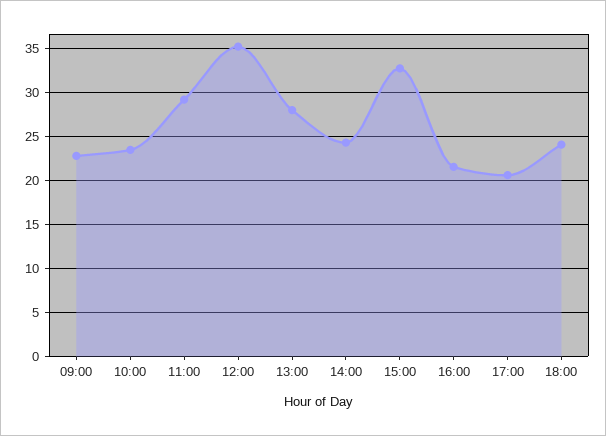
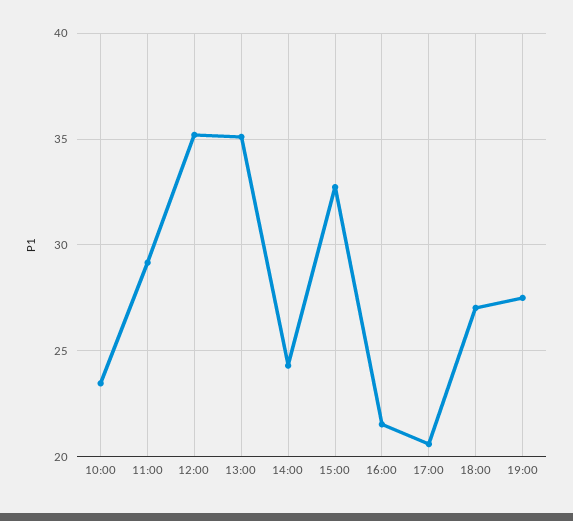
09:00: 23 -> none
13:00: 28 -> 35
18:00: 24 -> 27
19:00: none -> 27.5

